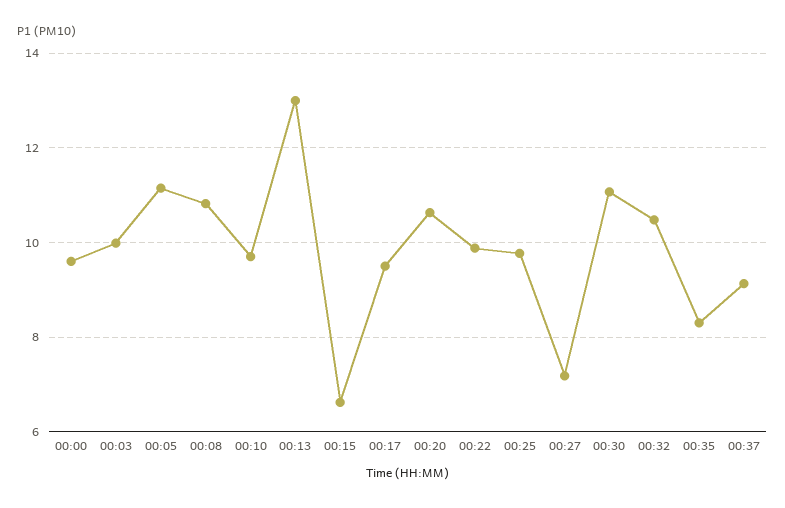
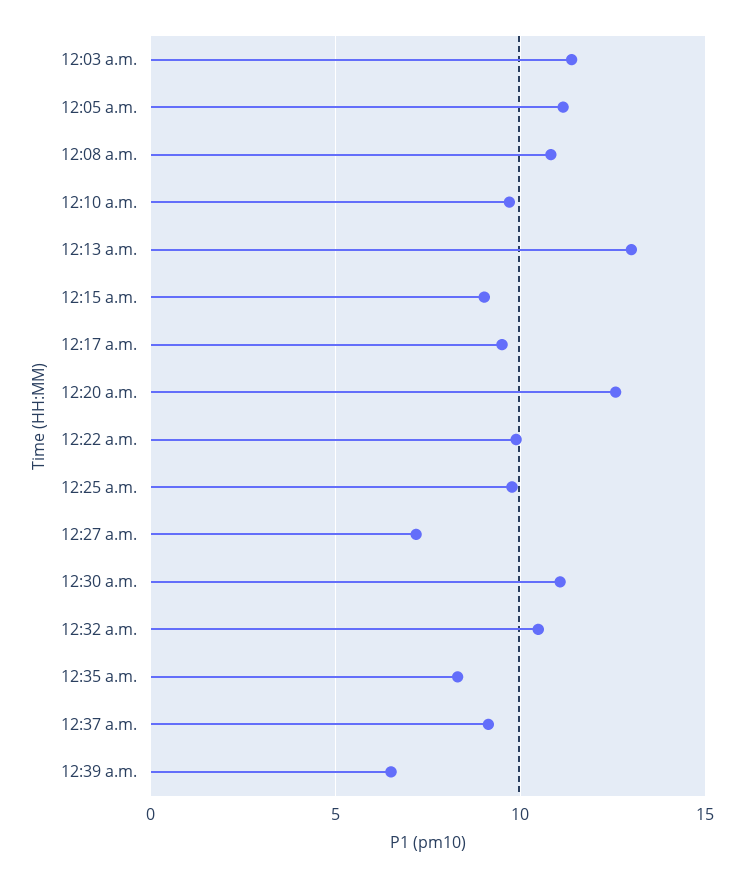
00:00: 9.6 -> none
00:03: 10 -> 11.5
00:15: 6.6 -> 9
00:20: 10.6 -> 12.5
12:39 a.m.: none -> 6.5

